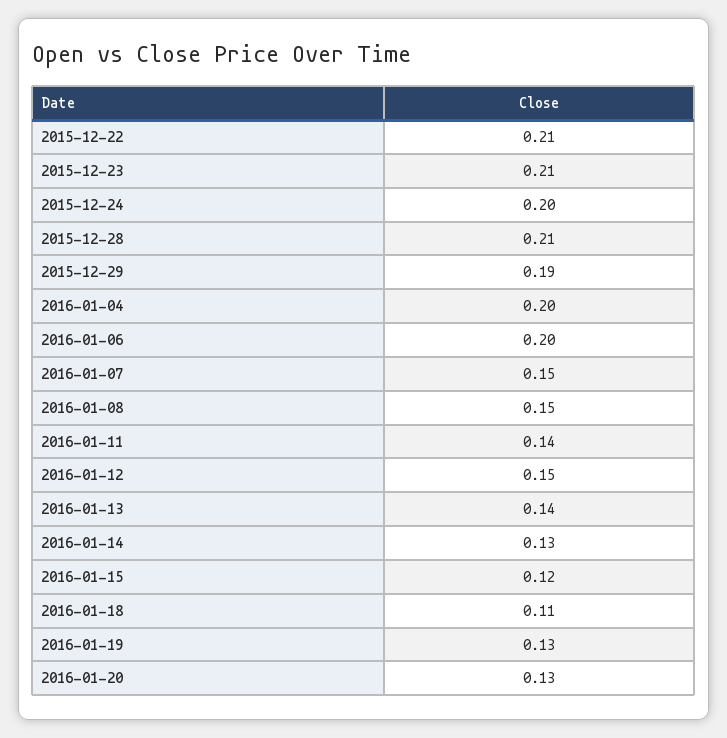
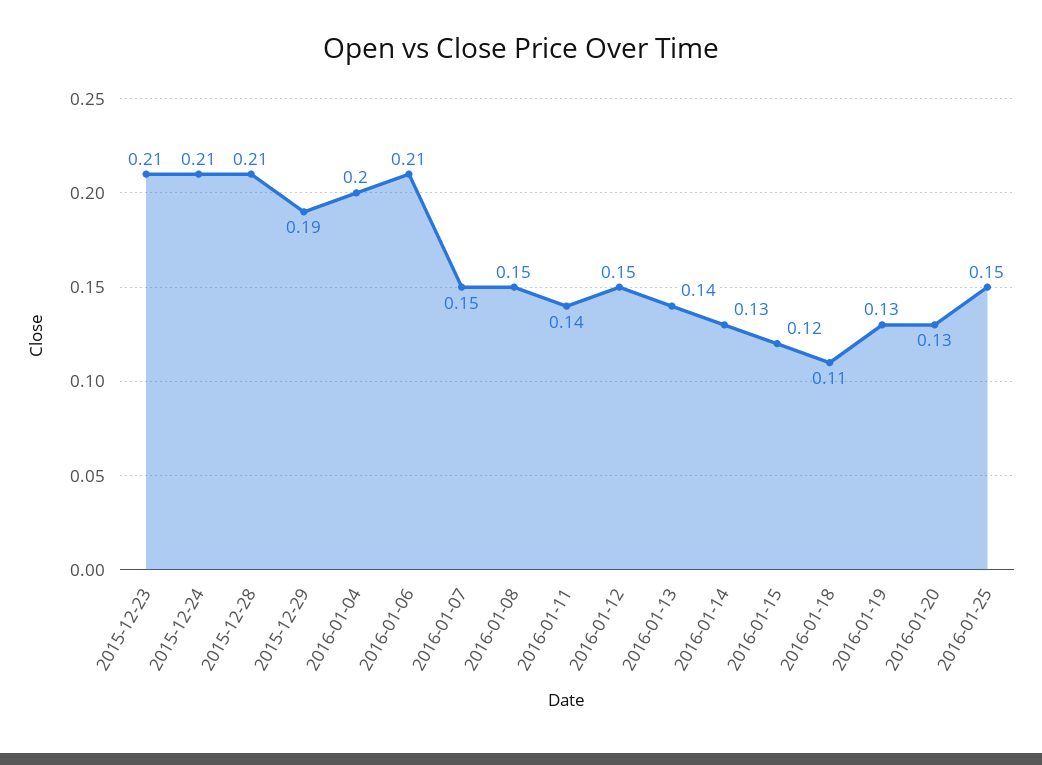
2015-12-22: 0.21 -> none
2015-12-24: 0.2 -> 0.21
2016-01-06: 0.2 -> 0.21
2016-01-25: none -> 0.15

